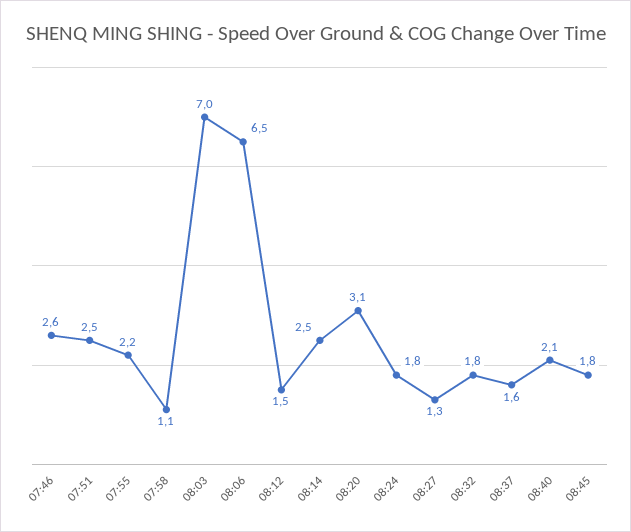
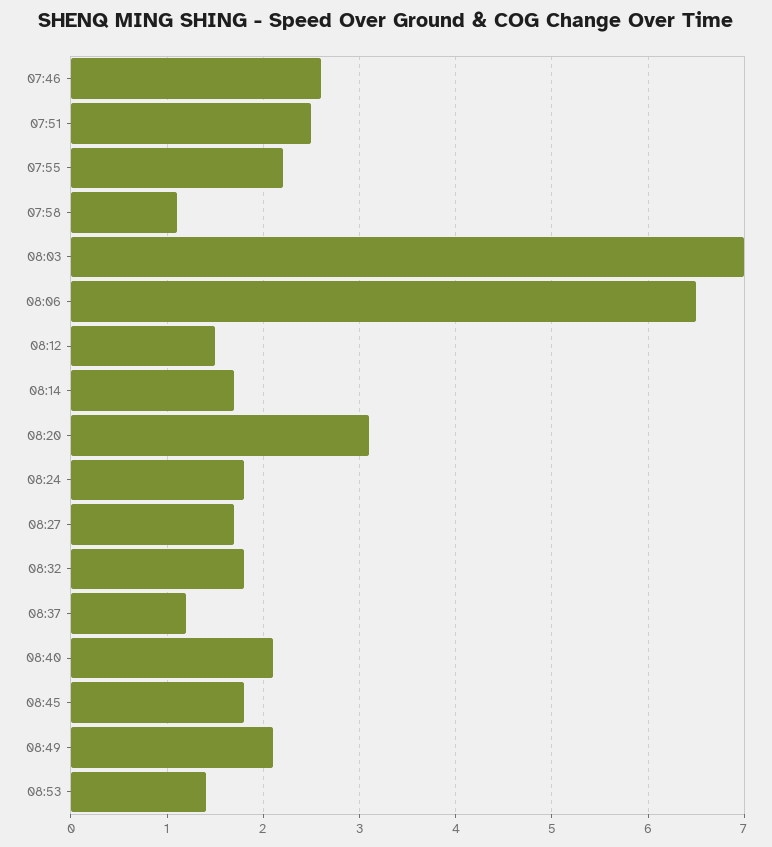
08:14: 2.5 -> 1.7
08:27: 1.3 -> 1.7
08:37: 1.6 -> 1.2
08:49: none -> 2.1
08:53: none -> 1.4

